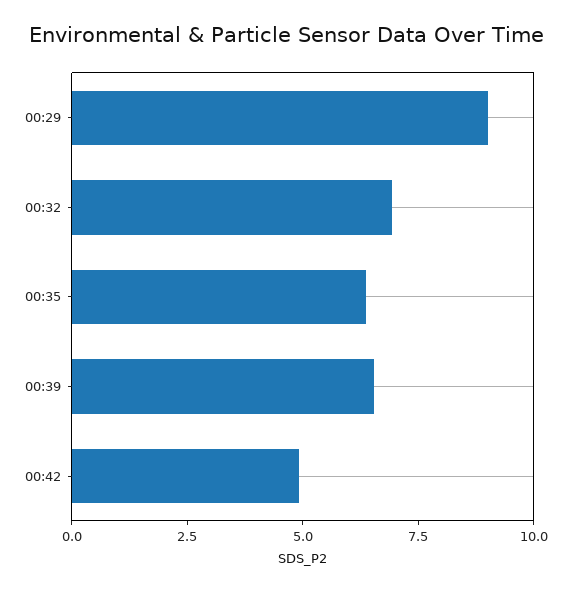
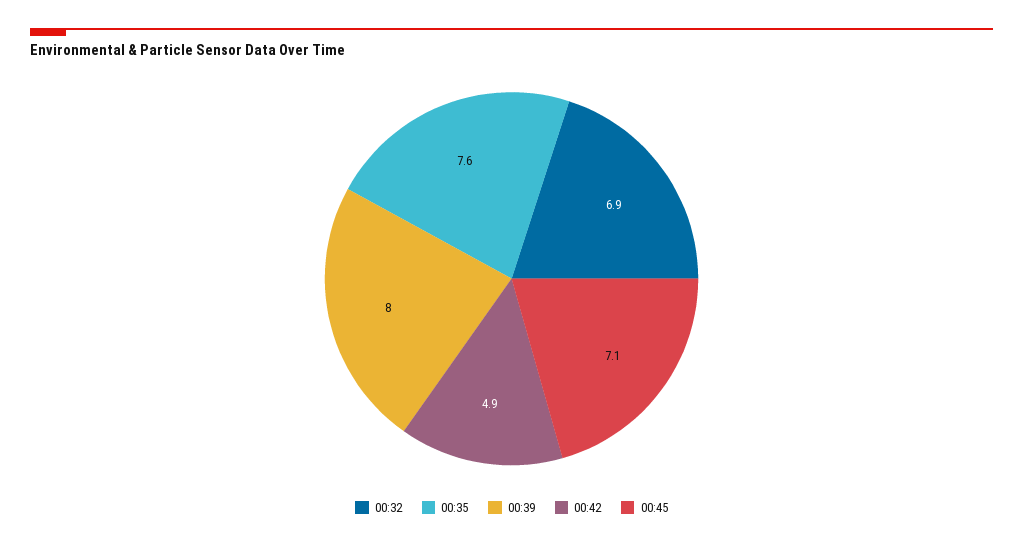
00:29: 9 -> none
00:35: 6.5 -> 7.6
00:39: 6.5 -> 8
00:45: none -> 7.1

